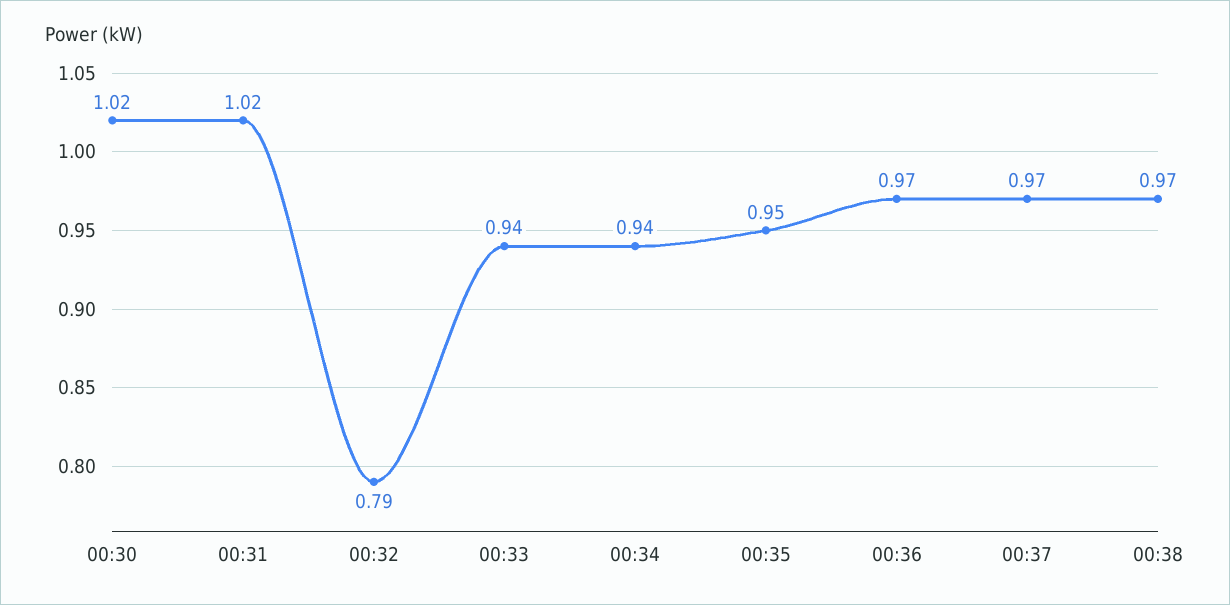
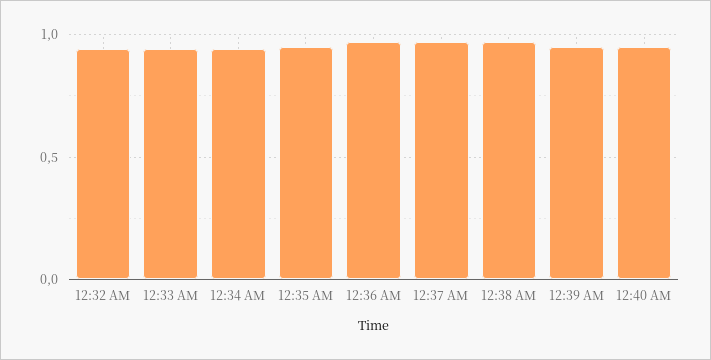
00:30: 1.02 -> none
00:31: 1.02 -> none
00:32: 0.79 -> 0.95
12:39 AM: none -> 0.95
12:40 AM: none -> 0.95

